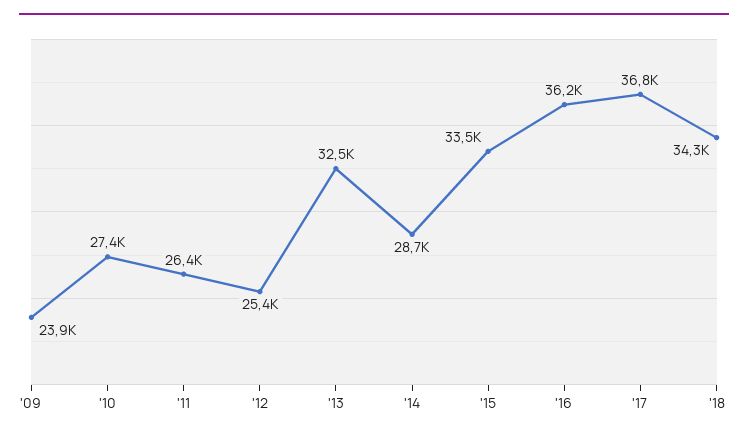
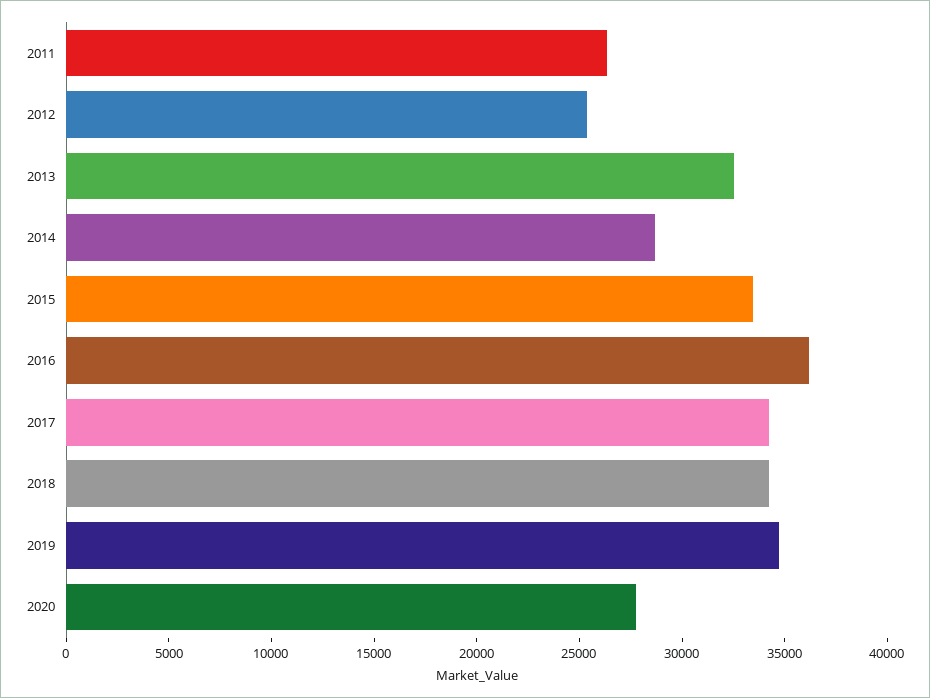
'09: 23900 -> none
'10: 27400 -> none
'17: 36800 -> 34000
2019: none -> 35000
2020: none -> 28000

